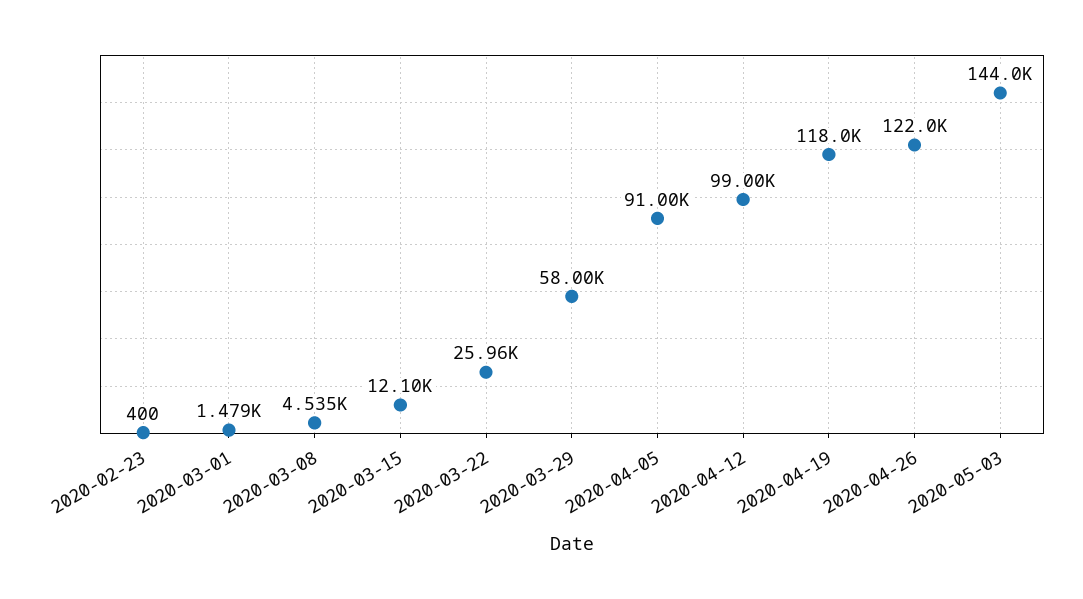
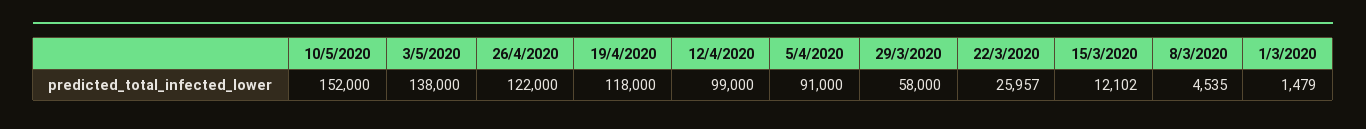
2020-02-23: 400 -> none
2020-05-03: 144000 -> 138000
10/5/2020: none -> 152000

